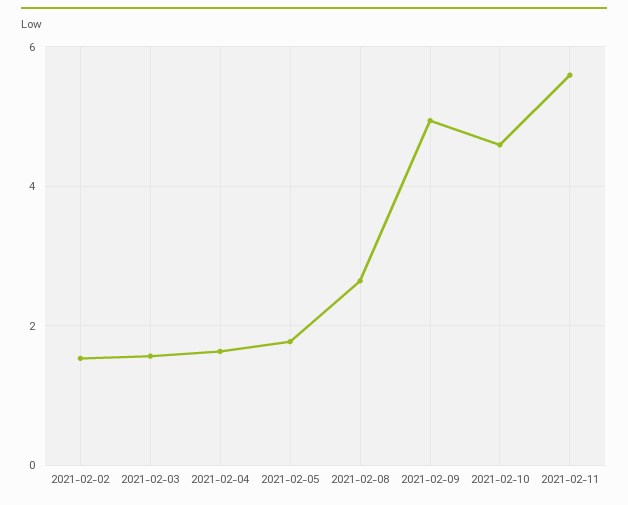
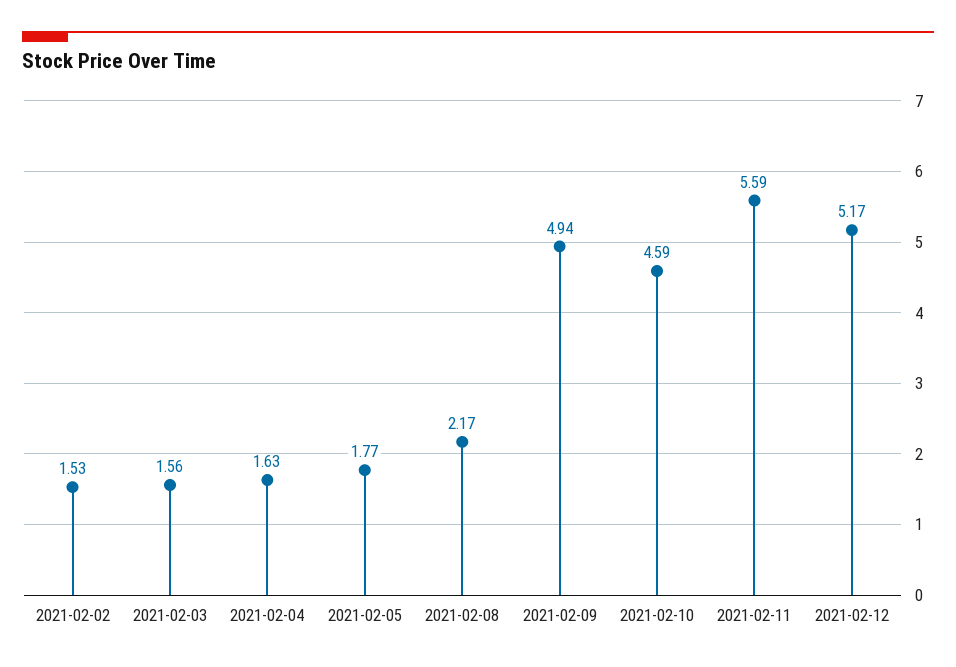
2021-02-08: 2.6 -> 2.17
2021-02-12: none -> 5.17

